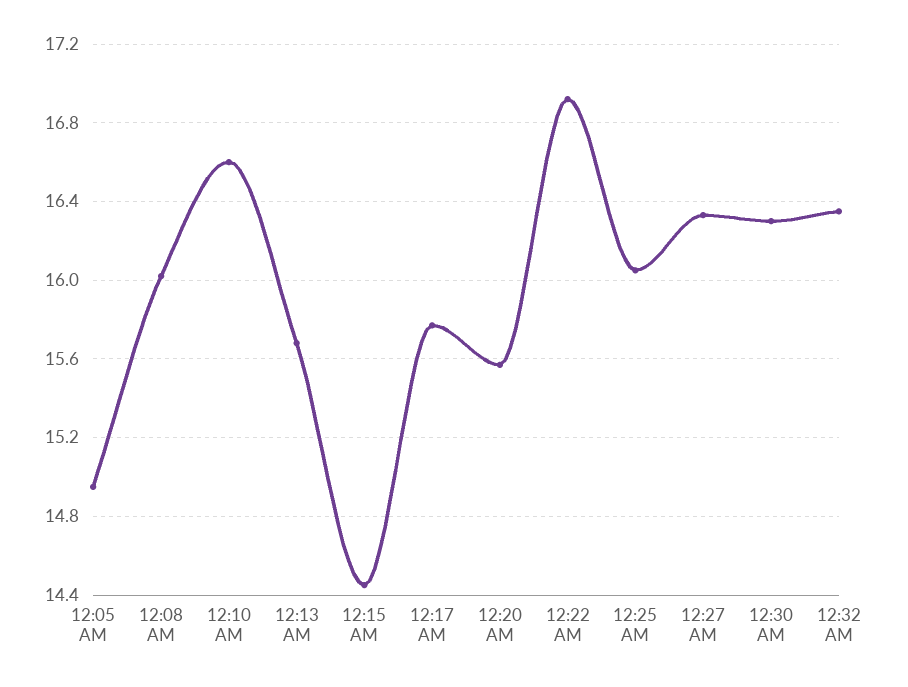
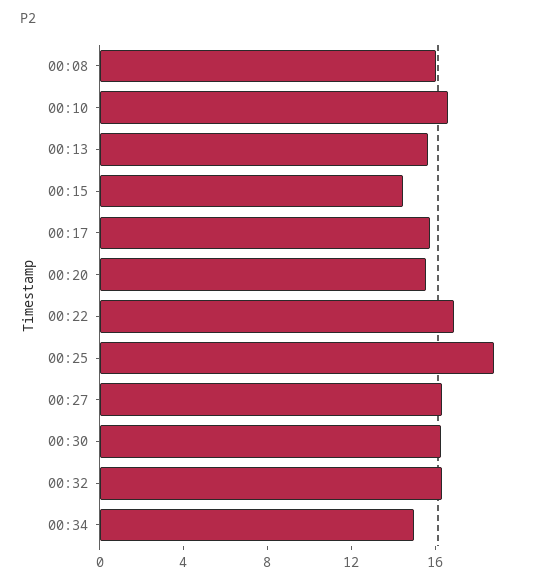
12:05 AM: 14.95 -> none
12:25 AM: 16.05 -> 19
00:34: none -> 15

